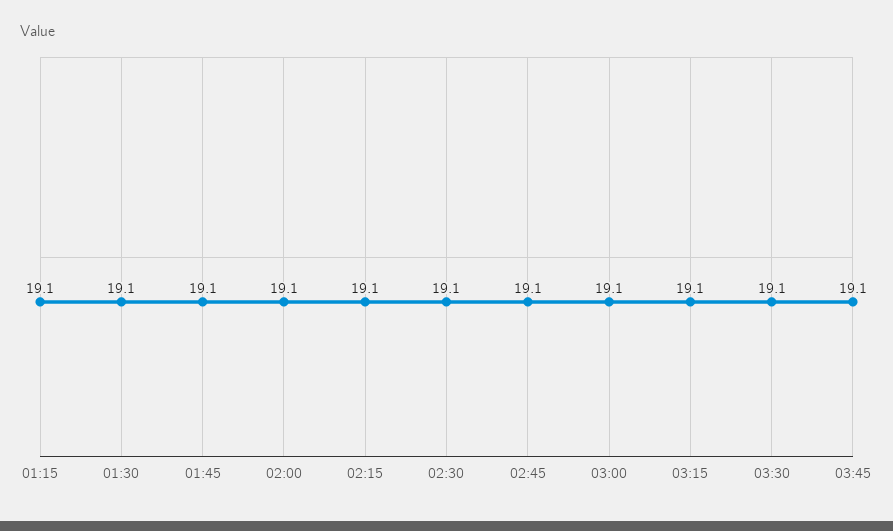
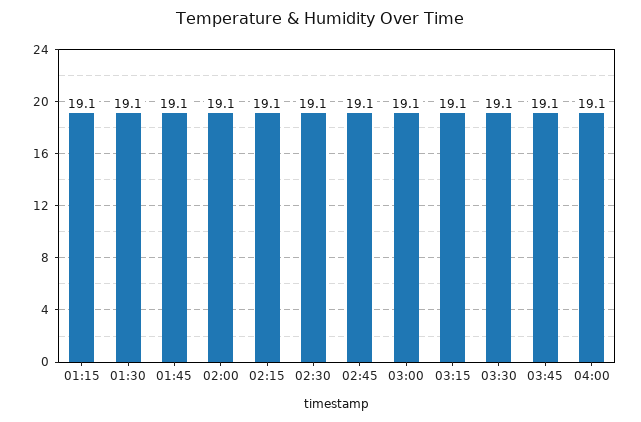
04:00: none -> 19.1

